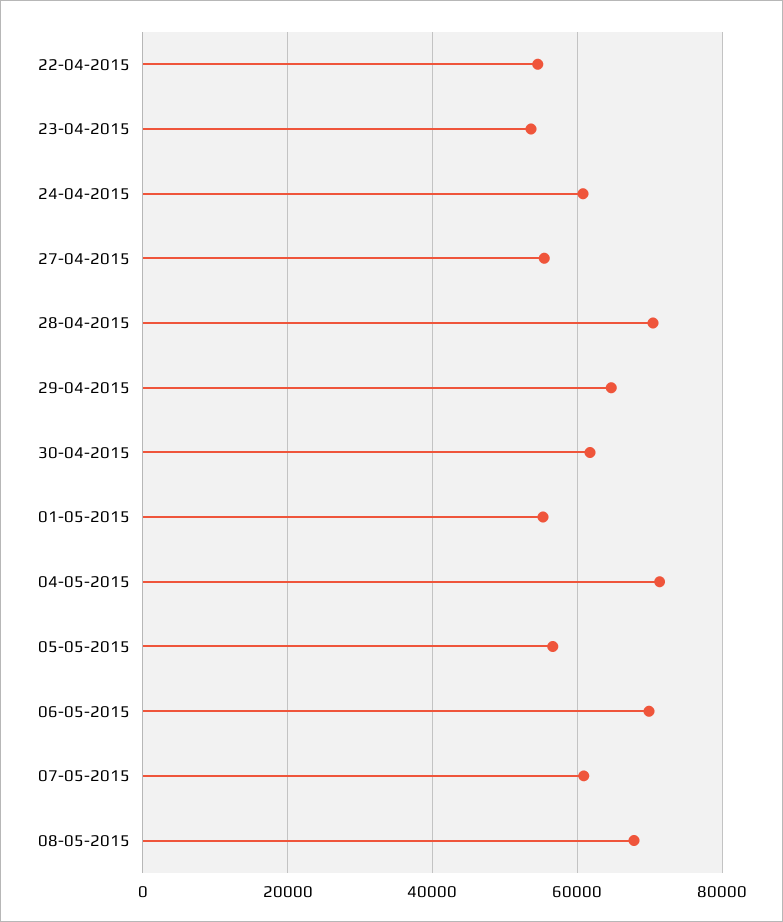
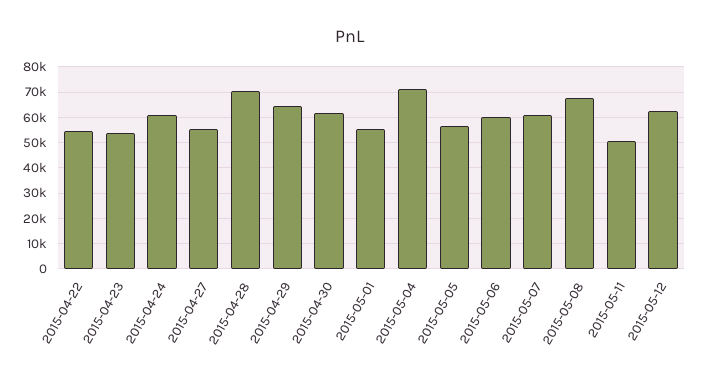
06-05-2015: 70000 -> 60000
2015-05-11: none -> 50000
2015-05-12: none -> 62500

